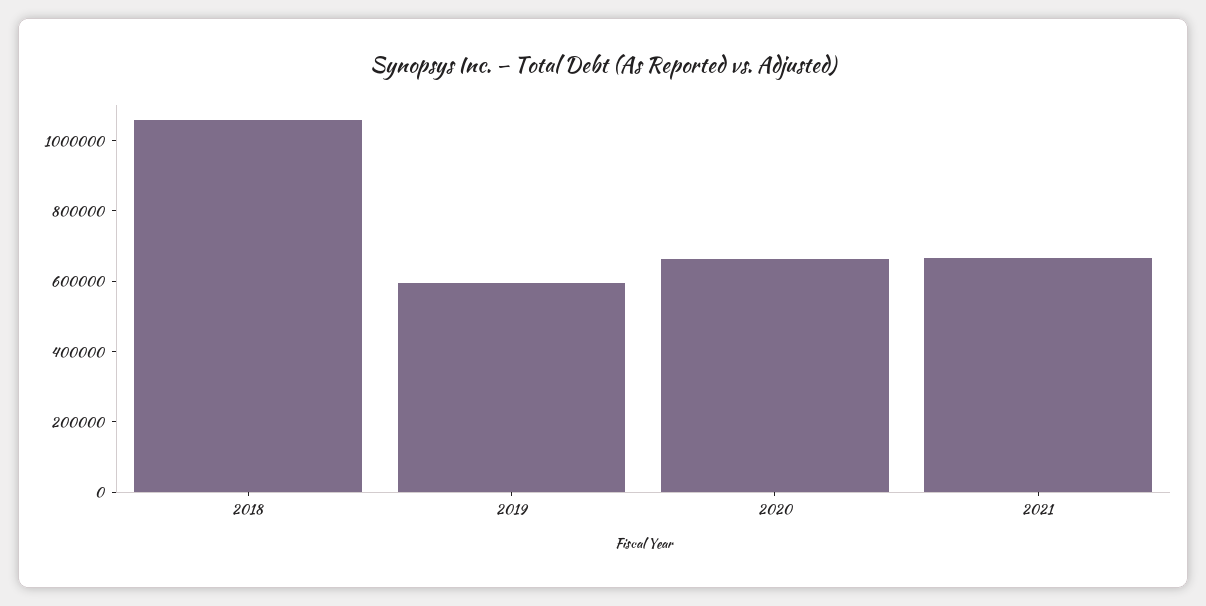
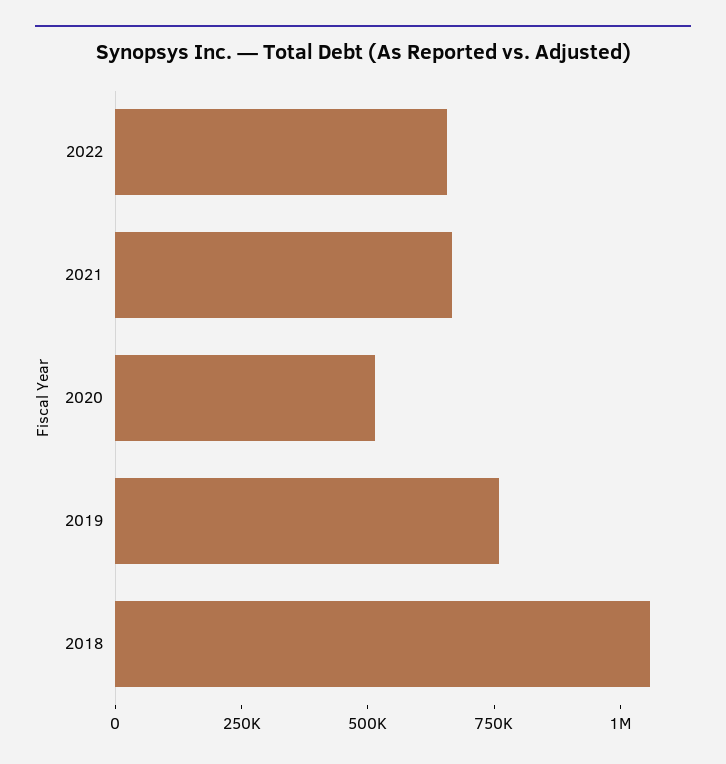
2019: 600000 -> 750000
2020: 650000 -> 500000
2022: none -> 650000

